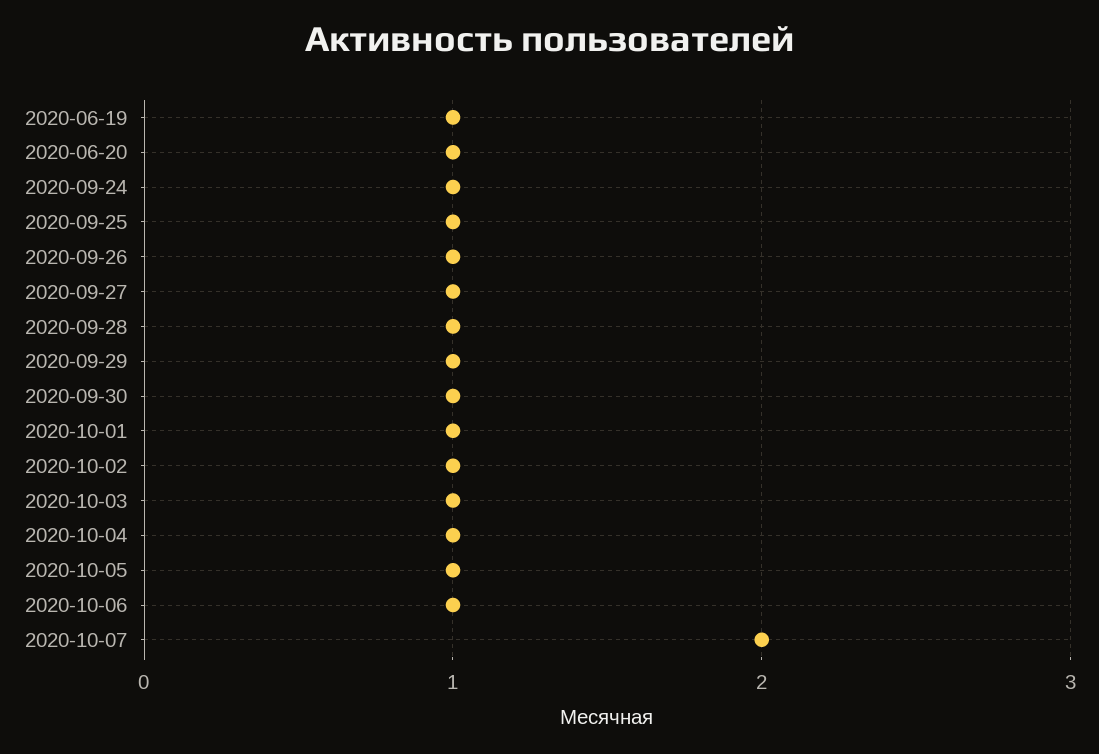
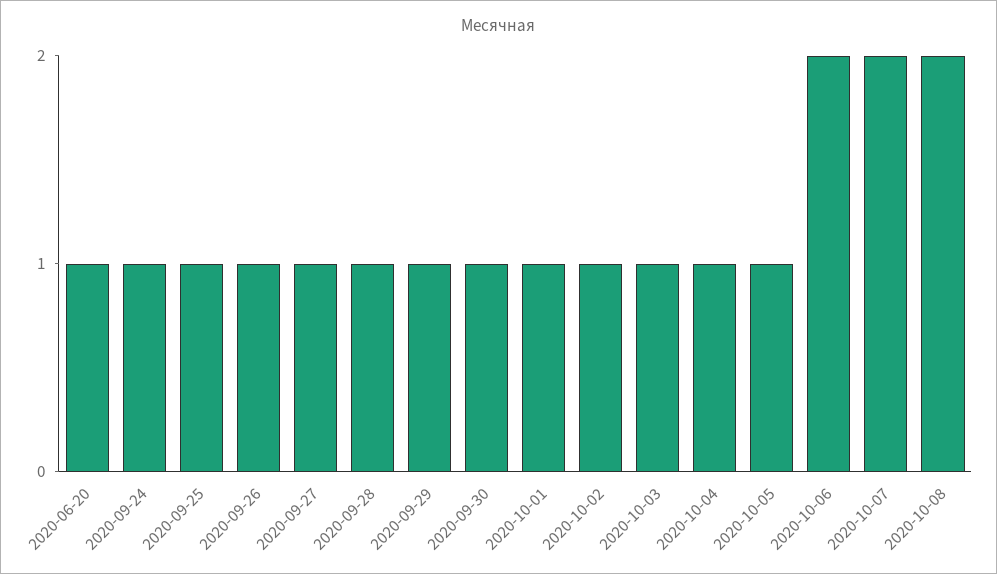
2020-06-19: 1 -> none
2020-10-06: 1 -> 2
2020-10-08: none -> 2

